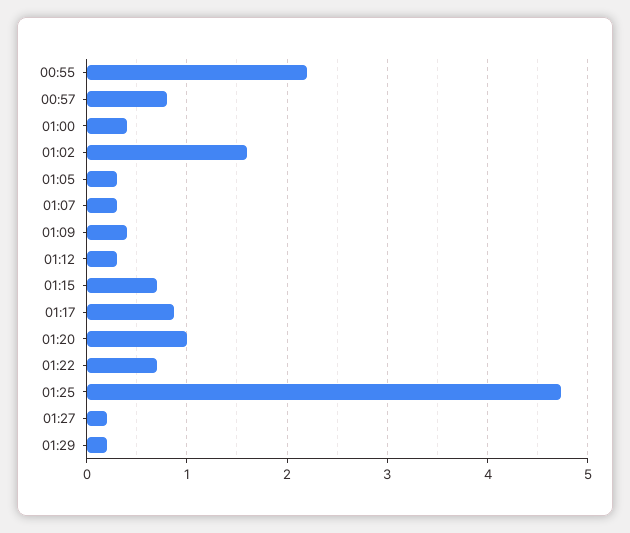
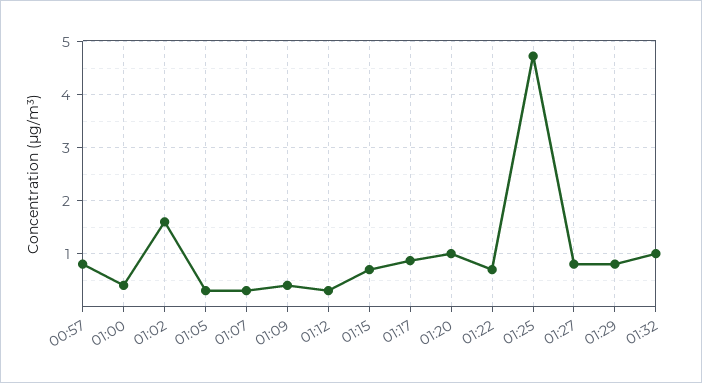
00:55: 2.2 -> none
01:27: 0.2 -> 0.8
01:29: 0.2 -> 0.8
01:32: none -> 1

